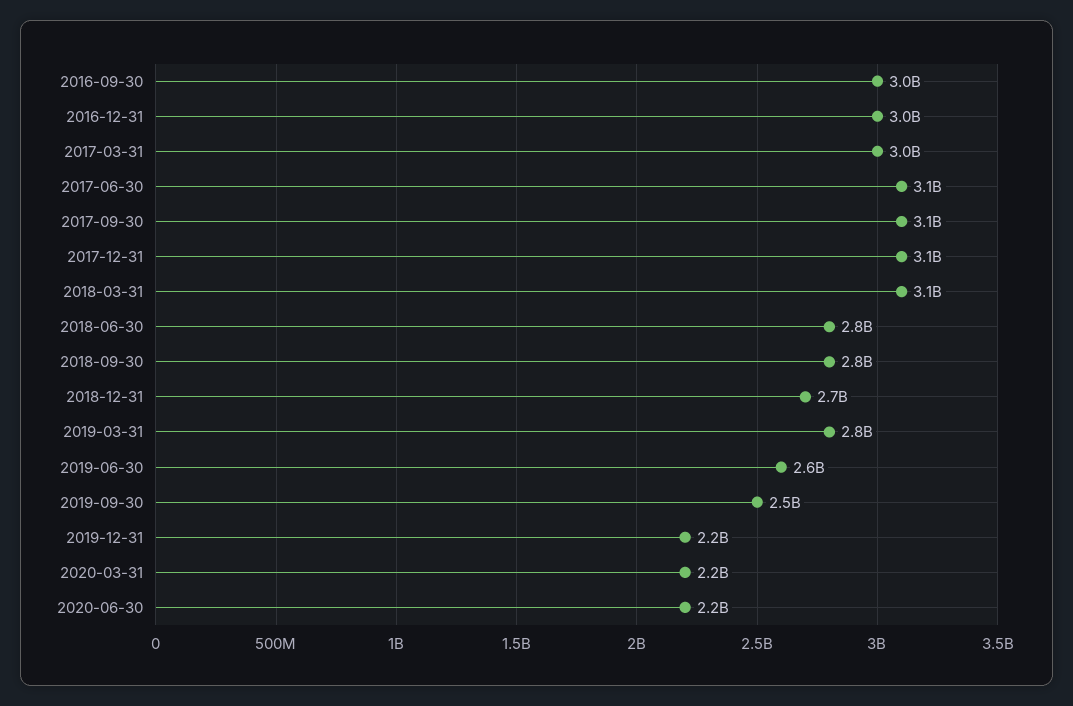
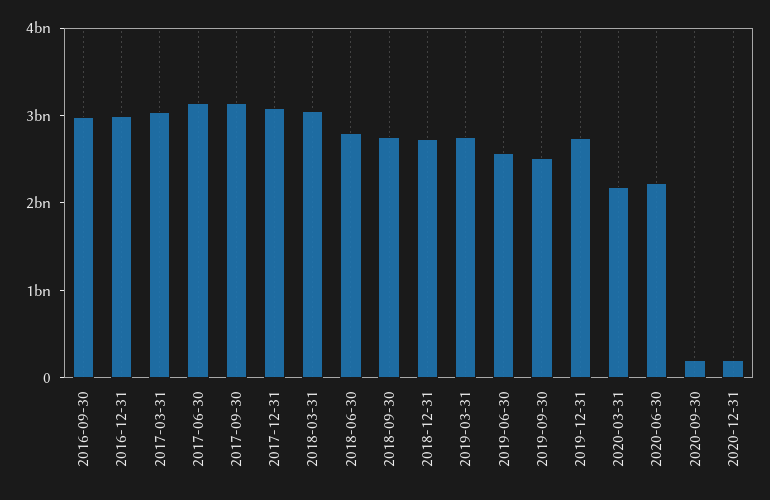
2019-12-31: 2200000000 -> 2800000000
2020-09-30: none -> 200000000
2020-12-31: none -> 200000000

